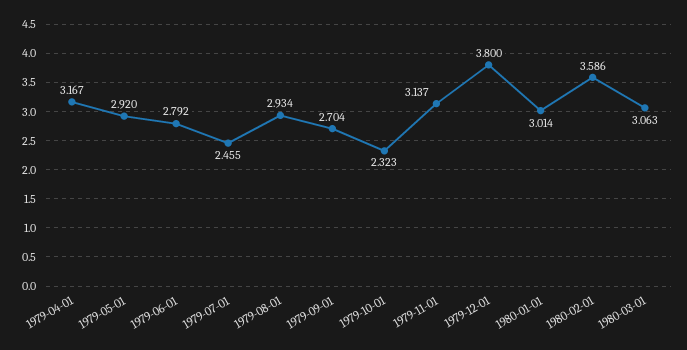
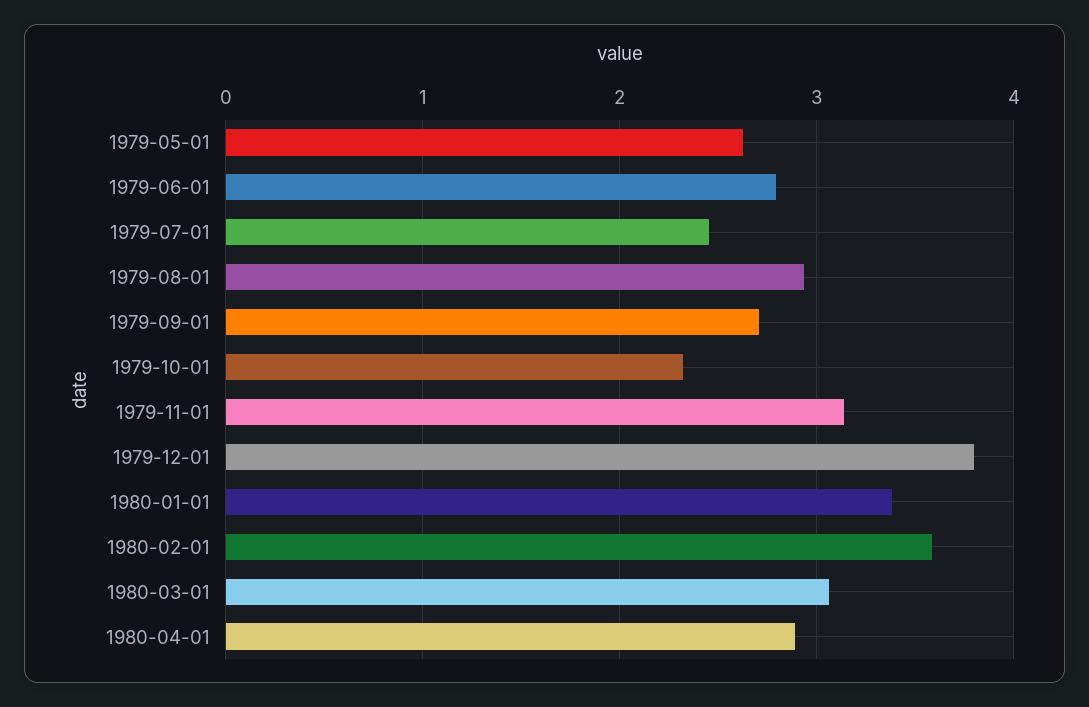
1979-04-01: 3.167 -> none
1979-05-01: 2.92 -> 2.6
1980-01-01: 3.014 -> 3.4
1980-04-01: none -> 2.9

